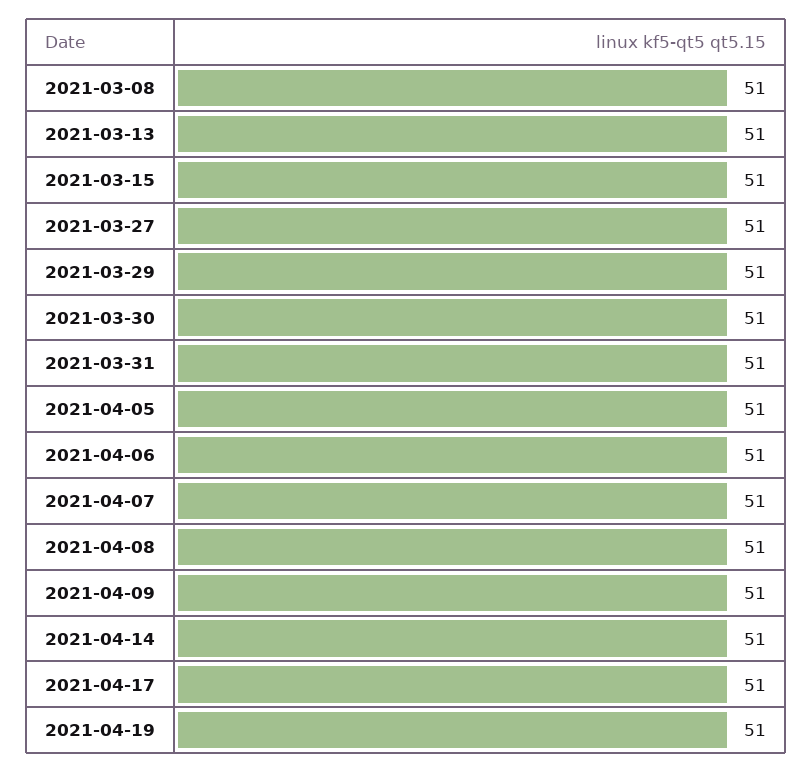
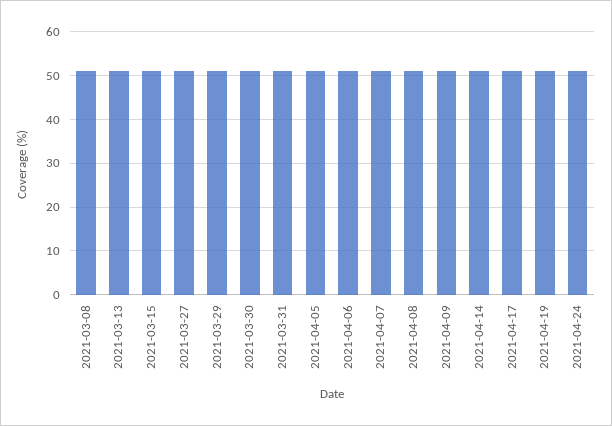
2021-04-24: none -> 50

